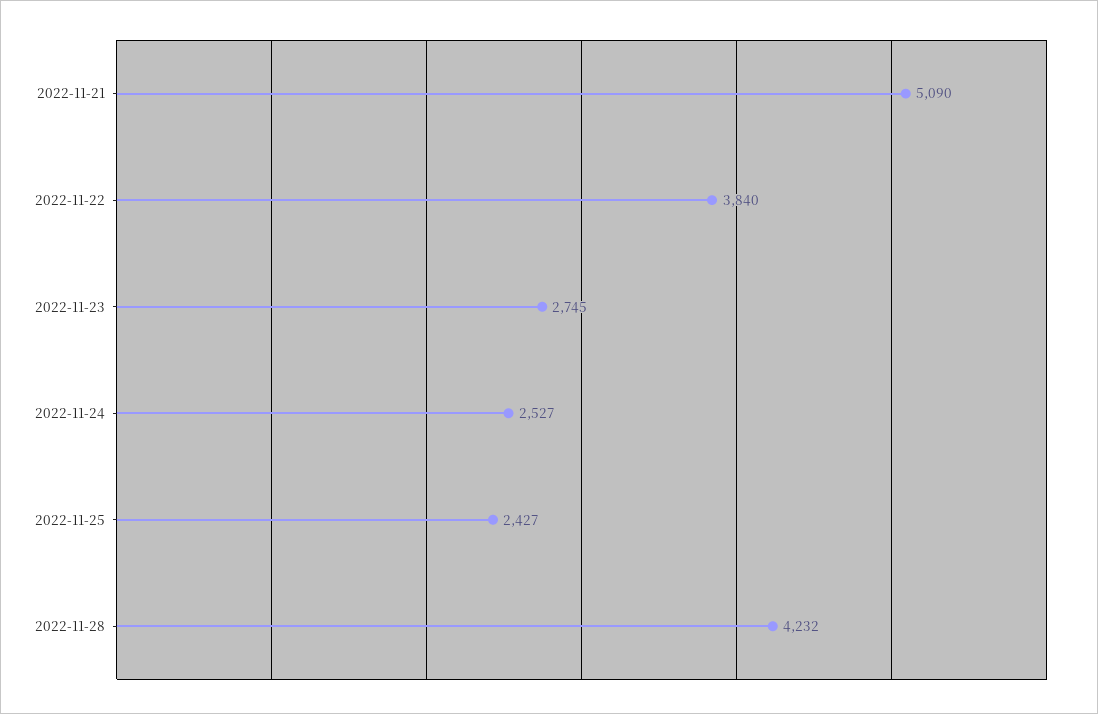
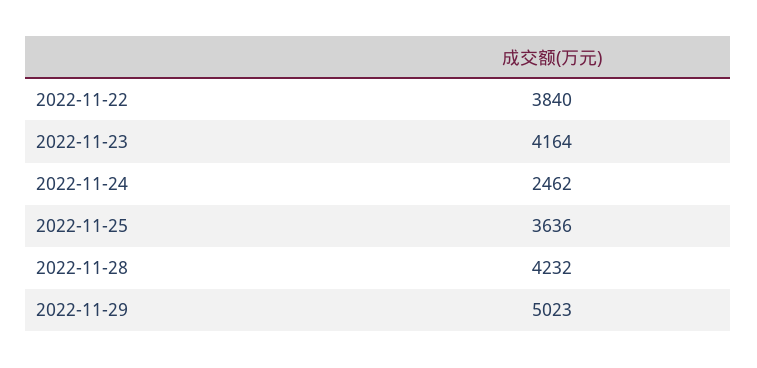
2022-11-21: 5090 -> none
2022-11-23: 2745 -> 4164
2022-11-24: 2527 -> 2462
2022-11-25: 2427 -> 3636
2022-11-29: none -> 5023

